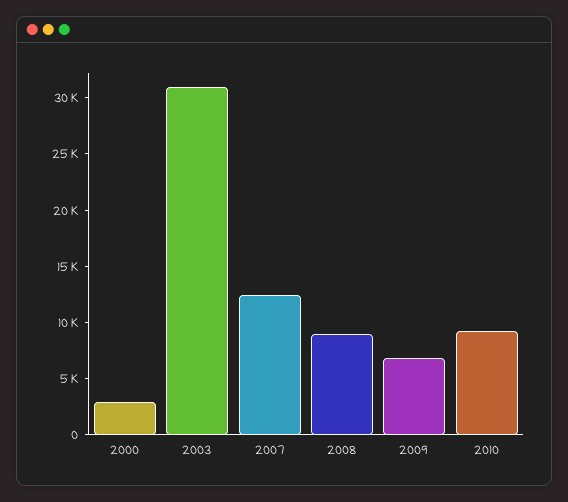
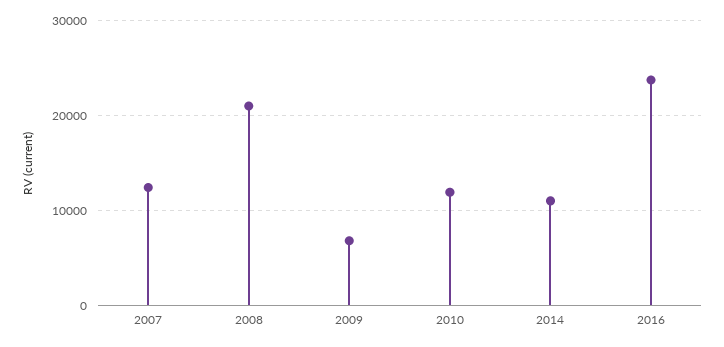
2000: 3000 -> none
2003: 31000 -> none
2008: 9000 -> 21000
2010: 9000 -> 12000
2014: none -> 11000
2016: none -> 24000

